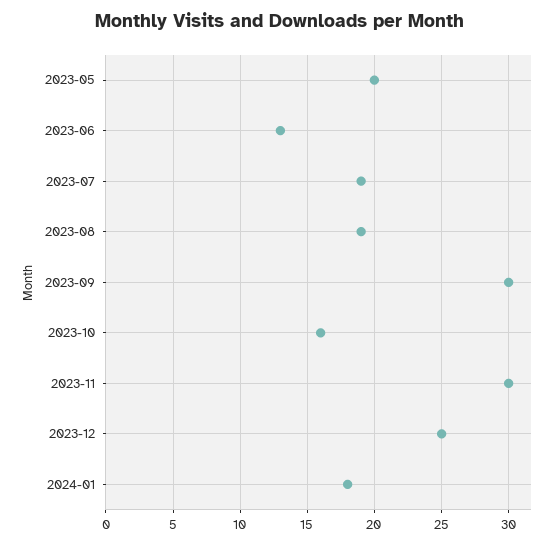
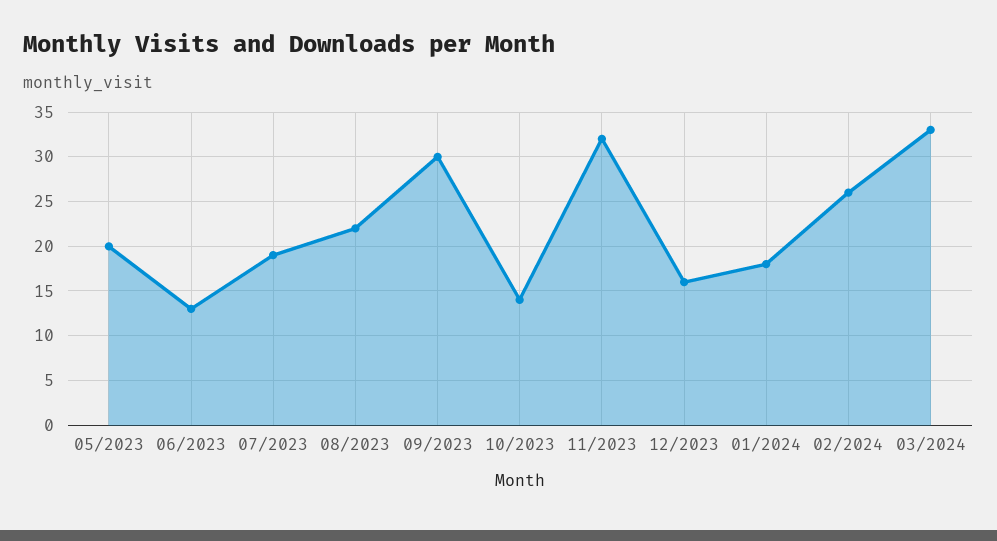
2023-08: 19 -> 22
2023-10: 16 -> 14
2023-11: 30 -> 32
2023-12: 25 -> 16
02/2024: none -> 26
03/2024: none -> 33

